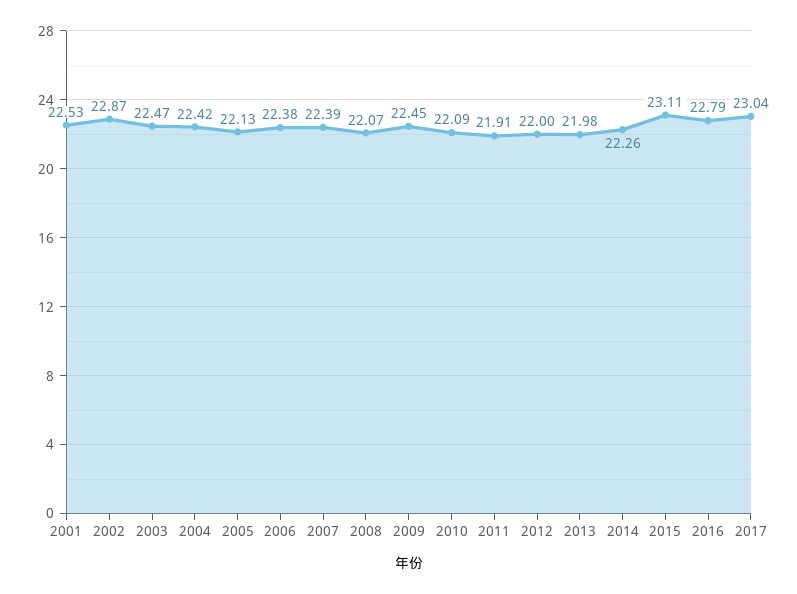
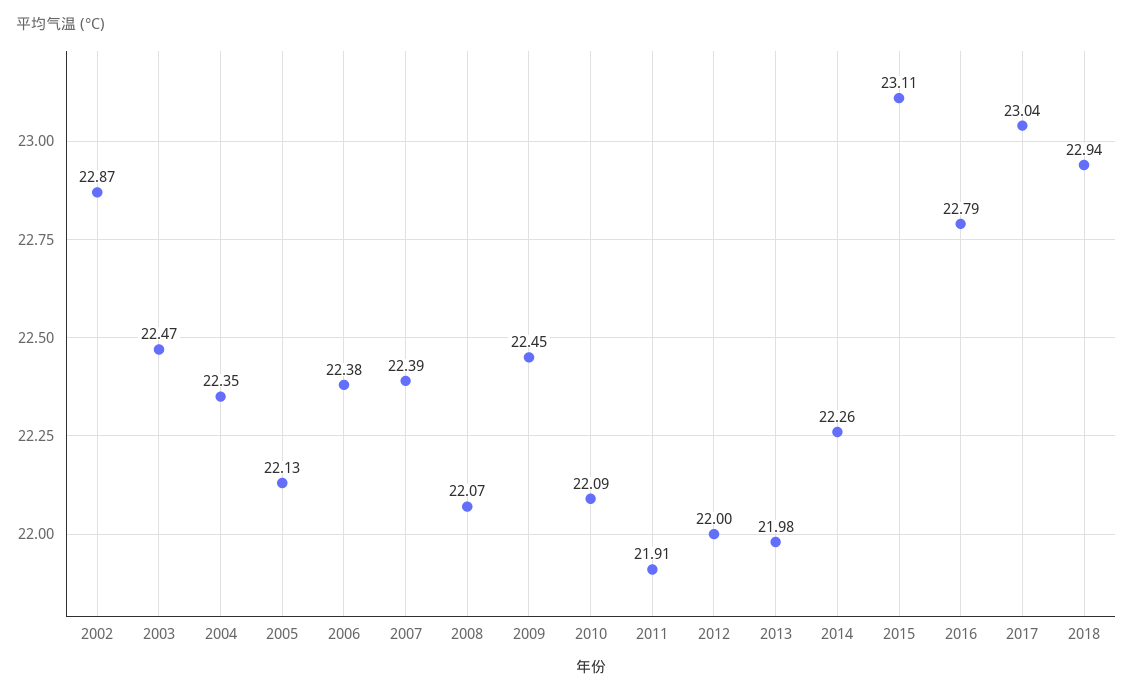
2001: 22.53 -> none
2004: 22.42 -> 22.35
2018: none -> 22.94

